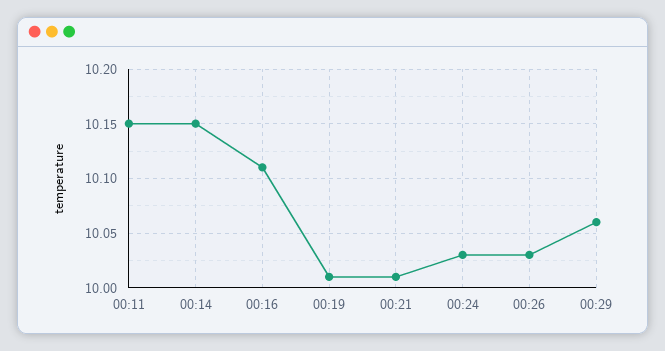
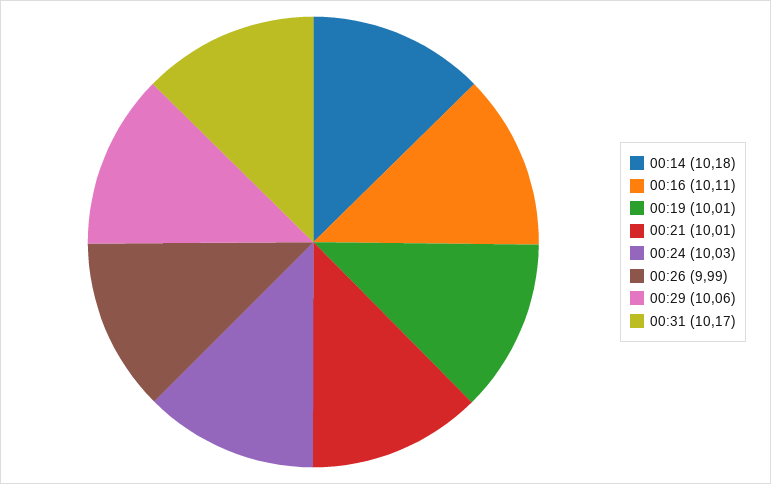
00:11: 10.15 -> none
00:14: 10.15 -> 10.18
00:26: 10.03 -> 9.99
00:31: none -> 10.17

